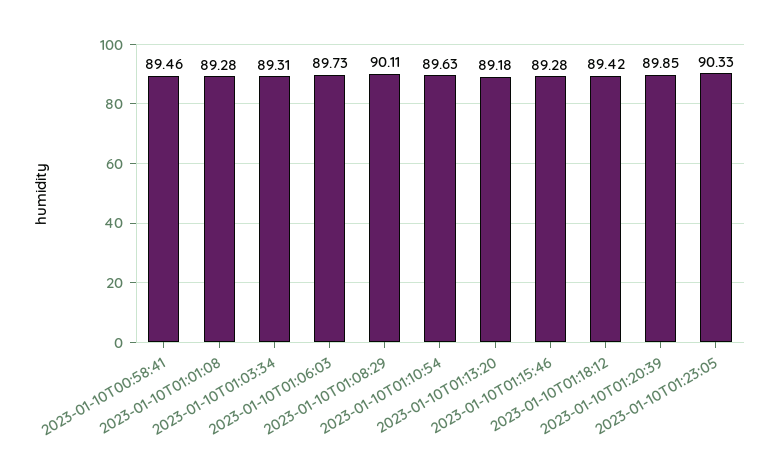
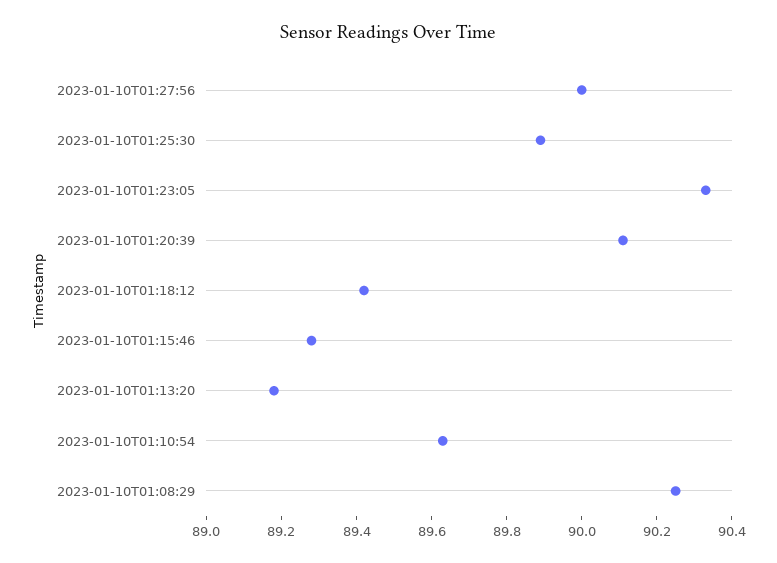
2023-01-10T00:58:41: 89.46 -> none
2023-01-10T01:01:08: 89.28 -> none
2023-01-10T01:03:34: 89.31 -> none
2023-01-10T01:06:03: 89.73 -> none
2023-01-10T01:08:29: 90.11 -> 90.25
2023-01-10T01:20:39: 89.85 -> 90.1
2023-01-10T01:27:56: none -> 90
2023-01-10T01:25:30: none -> 89.9

